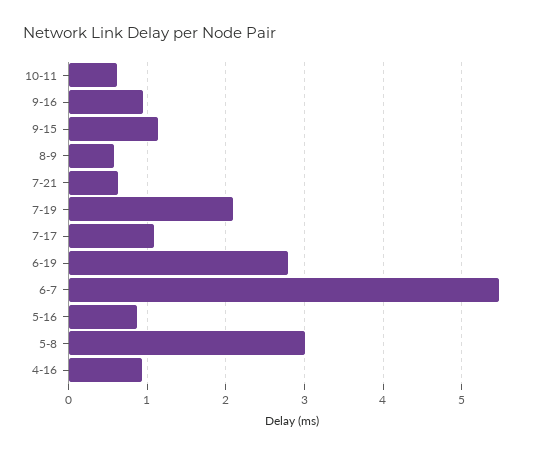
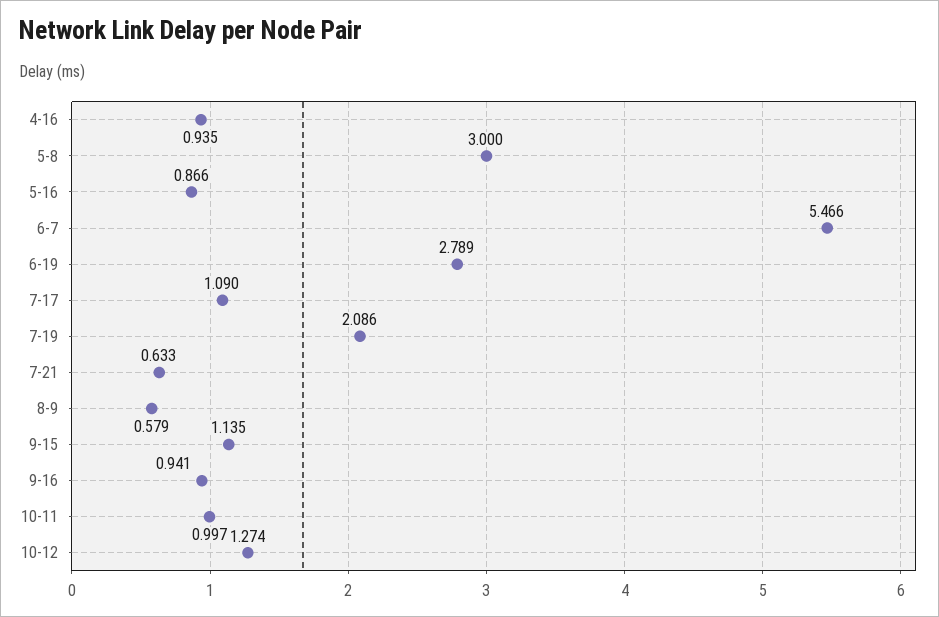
10-11: 0.6 -> 0.997
10-12: none -> 1.274

